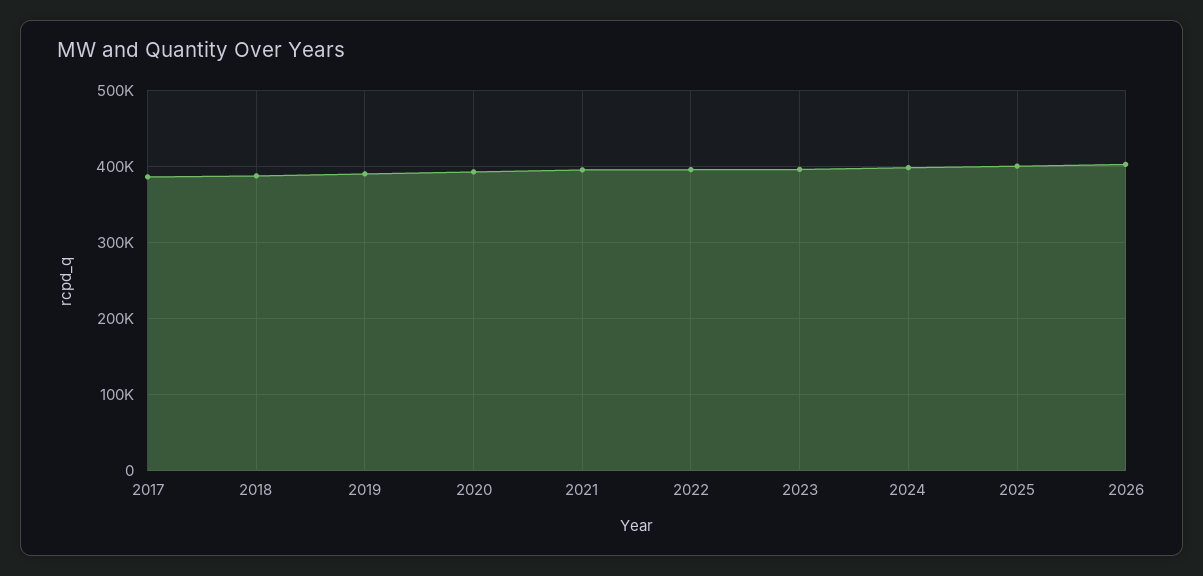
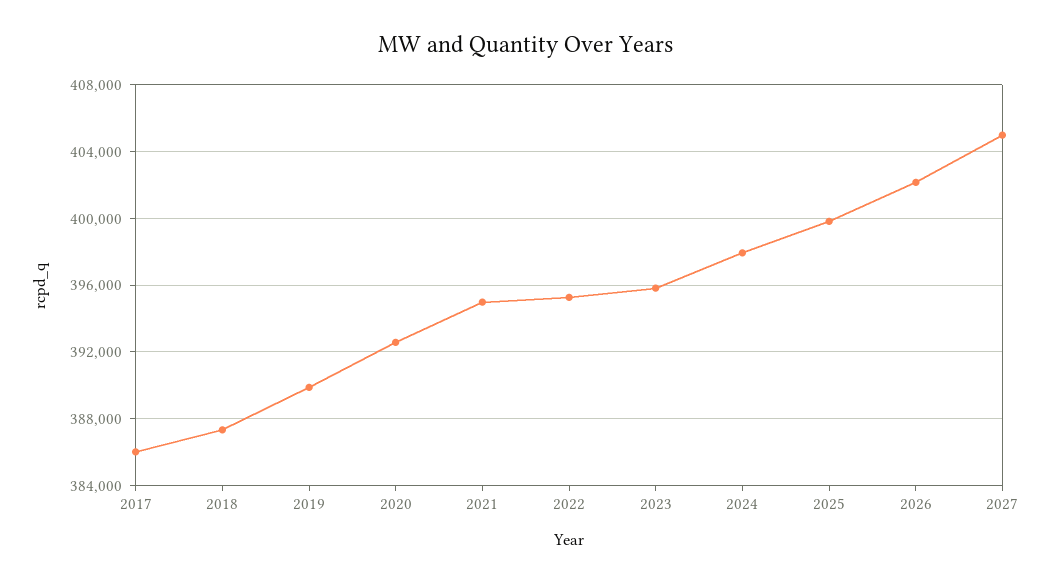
2027: none -> 405000

